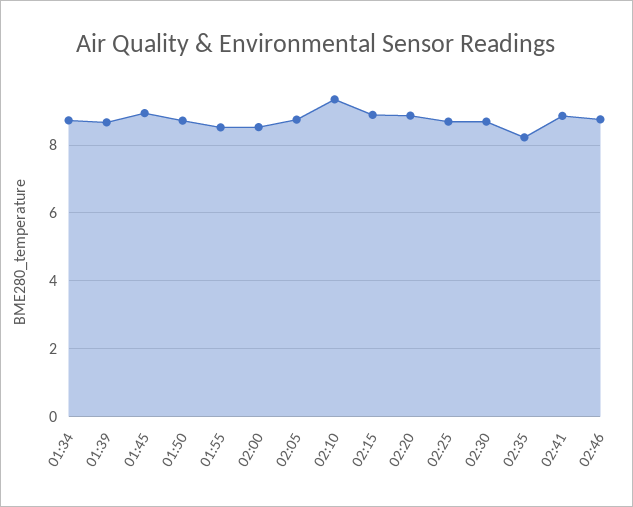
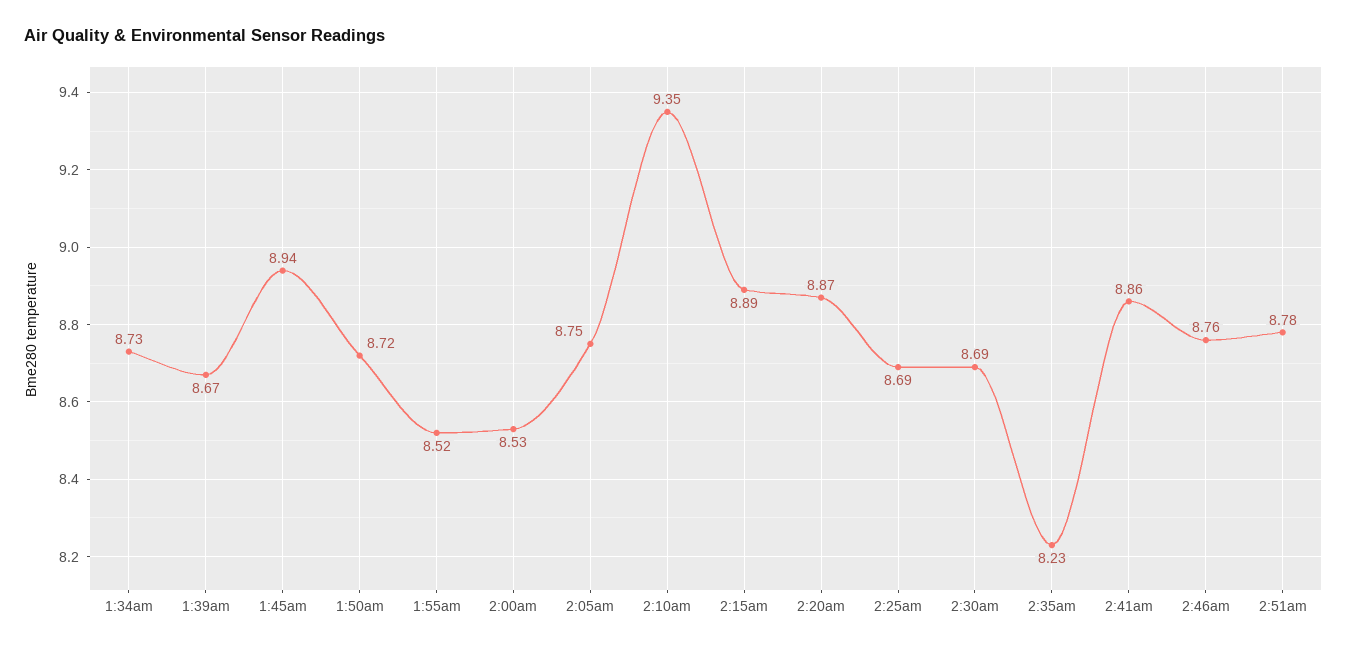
2:51am: none -> 8.78

